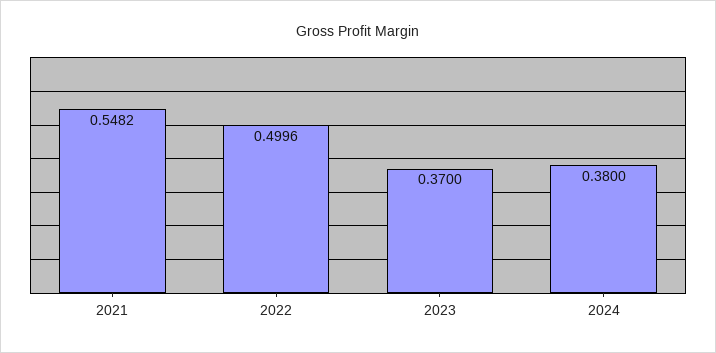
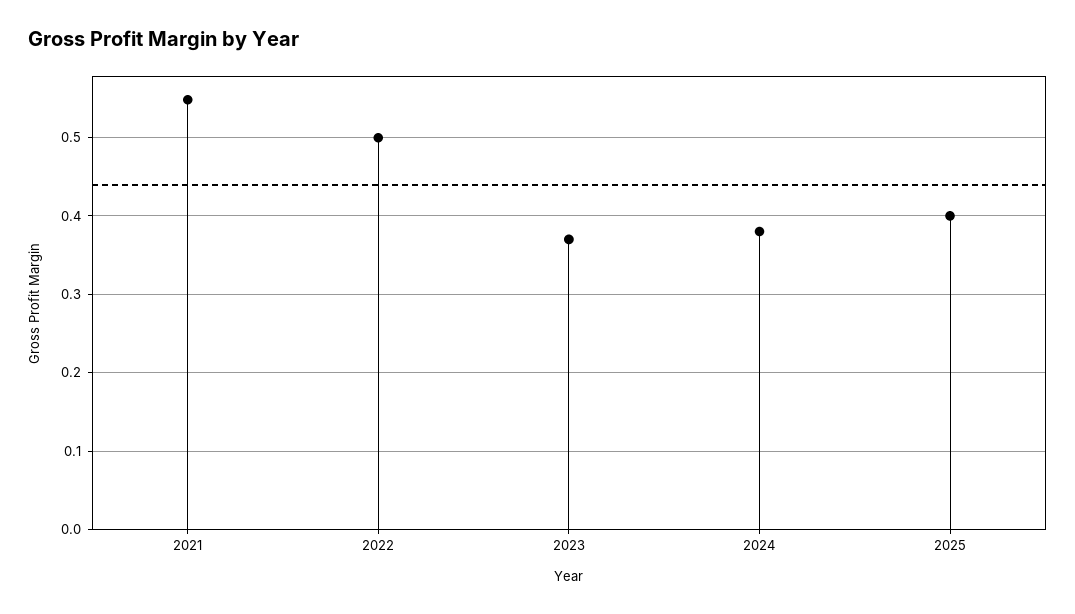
2025: none -> 0.4

